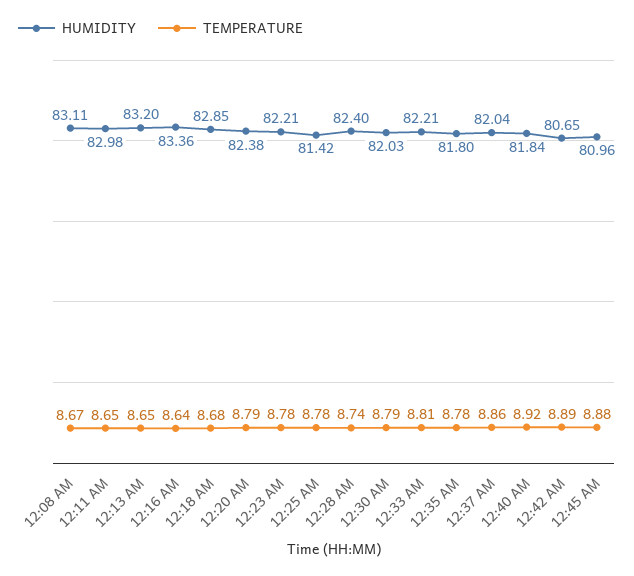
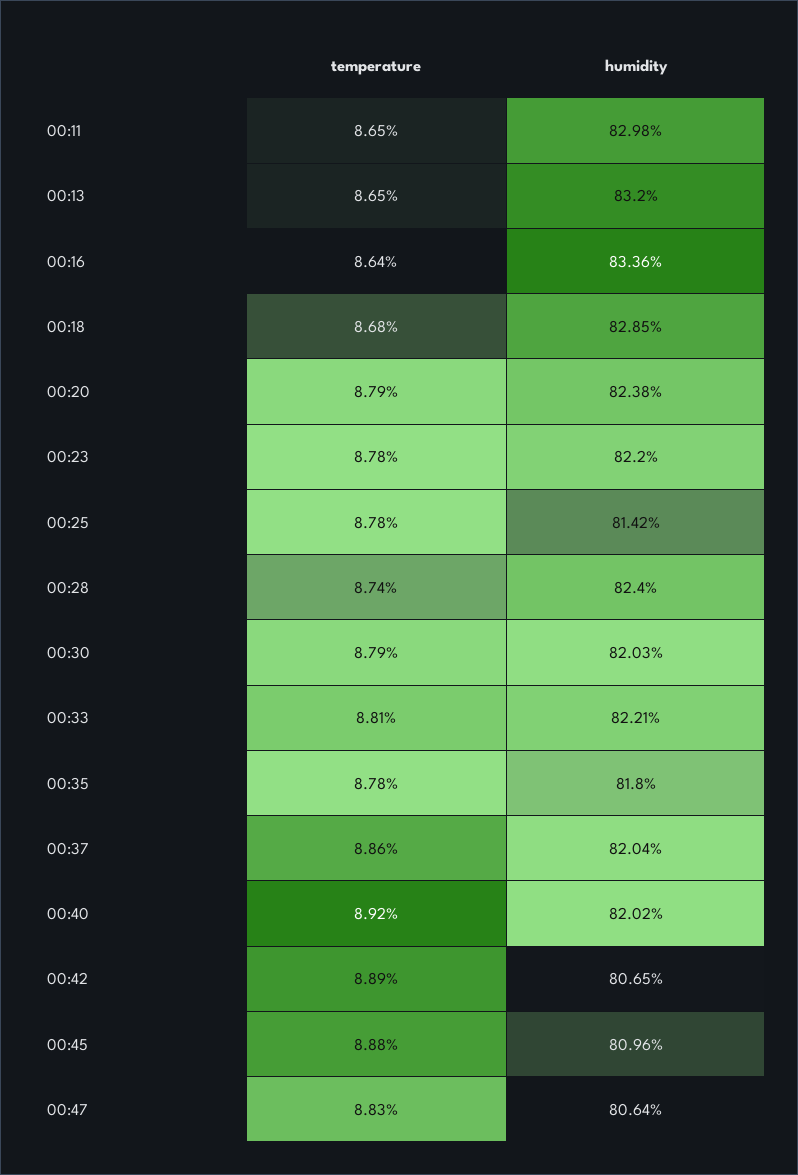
HUMIDITY, 12:08 AM: 83.11 -> none
TEMPERATURE, 12:08 AM: 8.67 -> none
HUMIDITY, 12:23 AM: 82.21 -> 82.2
HUMIDITY, 12:40 AM: 81.84 -> 82.02
TEMPERATURE, 00:47: none -> 8.83
HUMIDITY, 00:47: none -> 80.64

